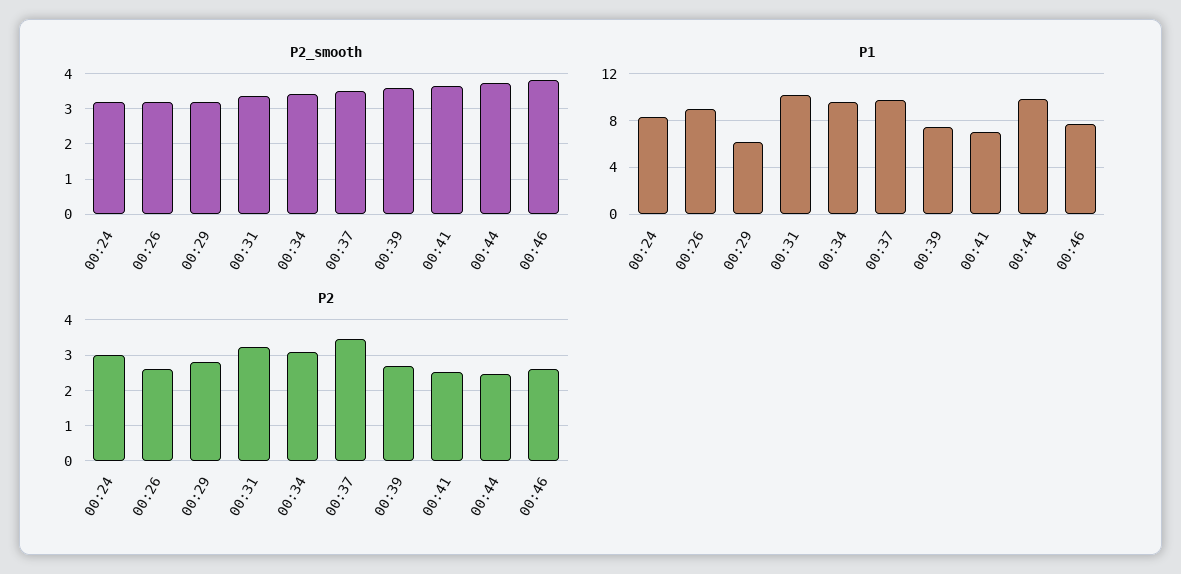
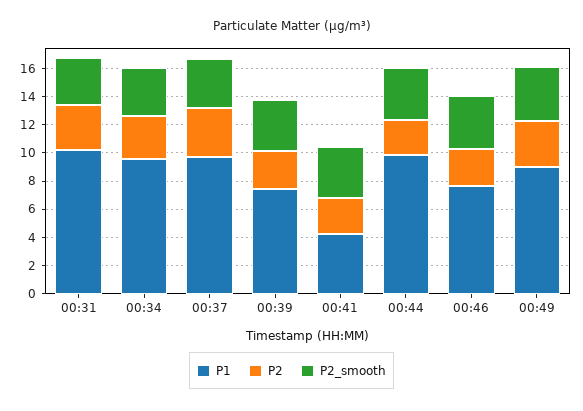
P2_smooth, 00:24: 3.2 -> none
P2_smooth, 00:26: 3.2 -> none
P2_smooth, 00:29: 3.2 -> none
P1, 00:24: 8 -> none
P1, 00:26: 9 -> none
P1, 00:29: 6 -> none
P1, 00:41: 7 -> 4
P2, 00:24: 3 -> none
P2, 00:26: 2.6 -> none
P2, 00:29: 2.8 -> none
P1, 00:49: none -> 9
P2, 00:49: none -> 3
P2_smooth, 00:49: none -> 4

